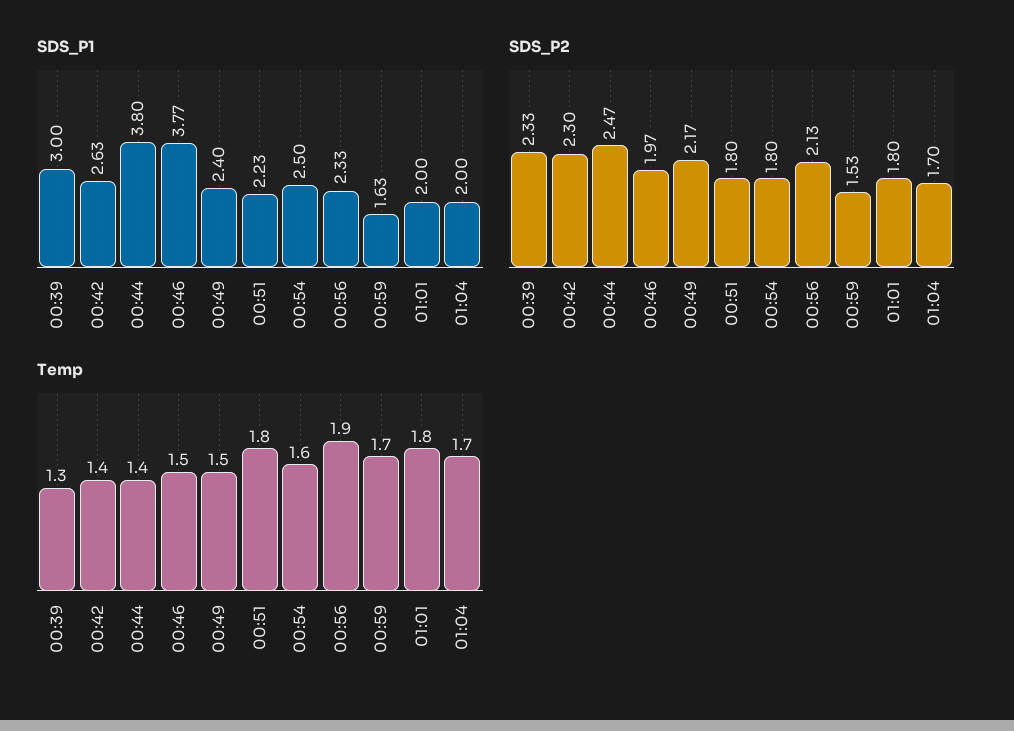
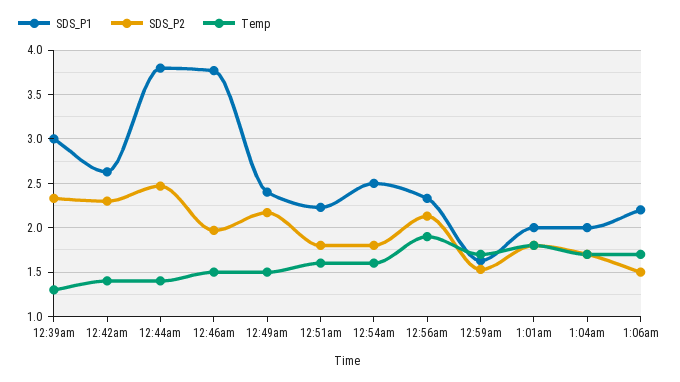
Temp, 00:51: 1.8 -> 1.6
SDS_P1, 1:06am: none -> 2.2
SDS_P2, 1:06am: none -> 1.5
Temp, 1:06am: none -> 1.7

